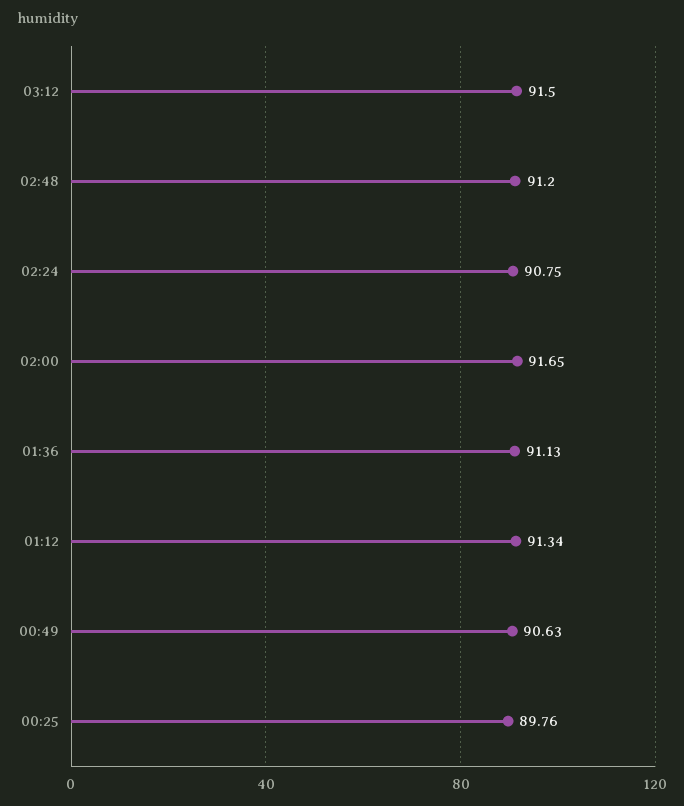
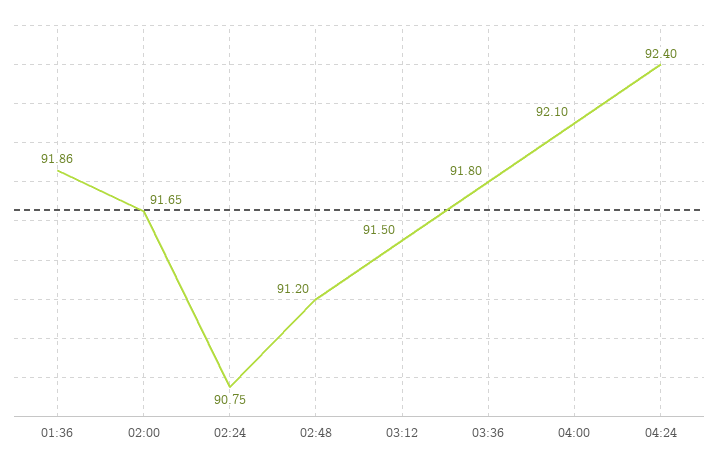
01:36: 91.13 -> 91.86
01:12: 91.34 -> none
00:49: 90.63 -> none
00:25: 89.76 -> none
03:36: none -> 91.8
04:00: none -> 92.1
04:24: none -> 92.4

